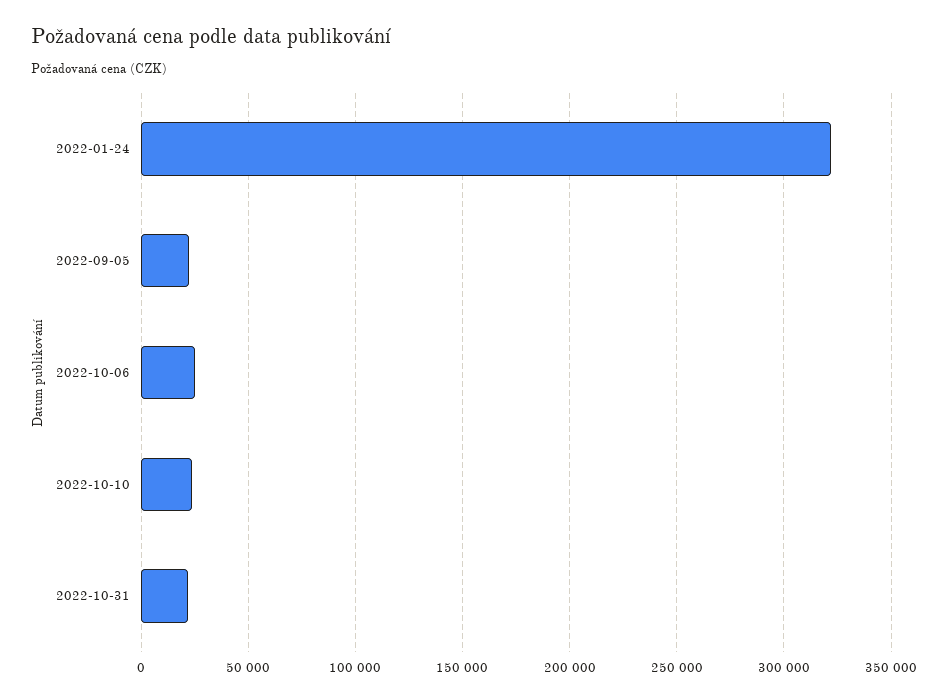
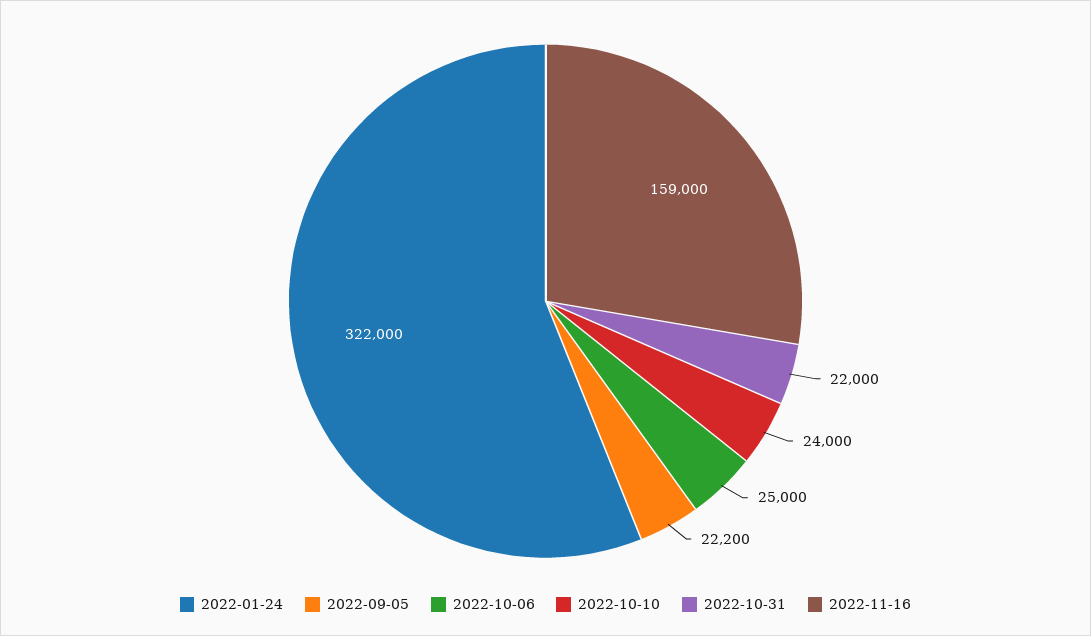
2022-11-16: none -> 159000

